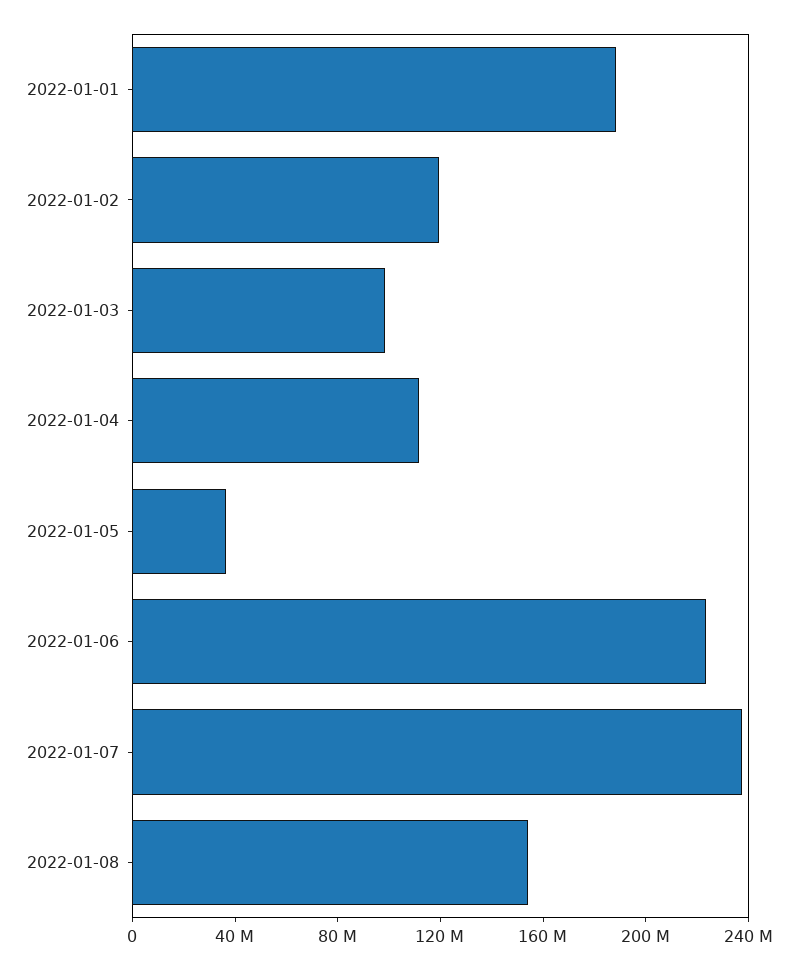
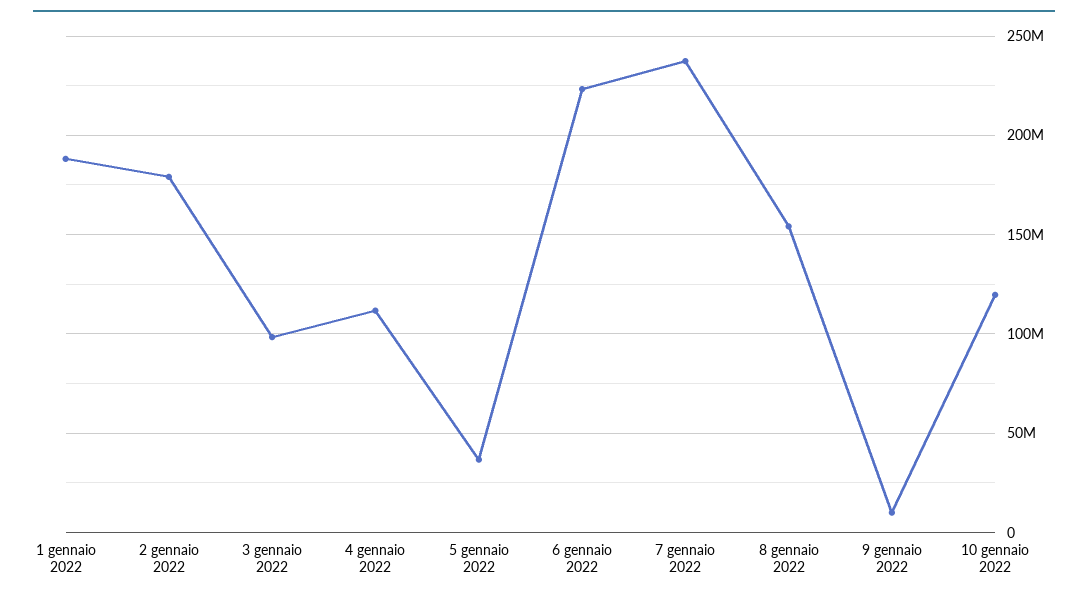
2022-01-02: 120000000 -> 180000000
9 gennaio 2022: none -> 10000000
10 gennaio 2022: none -> 120000000

